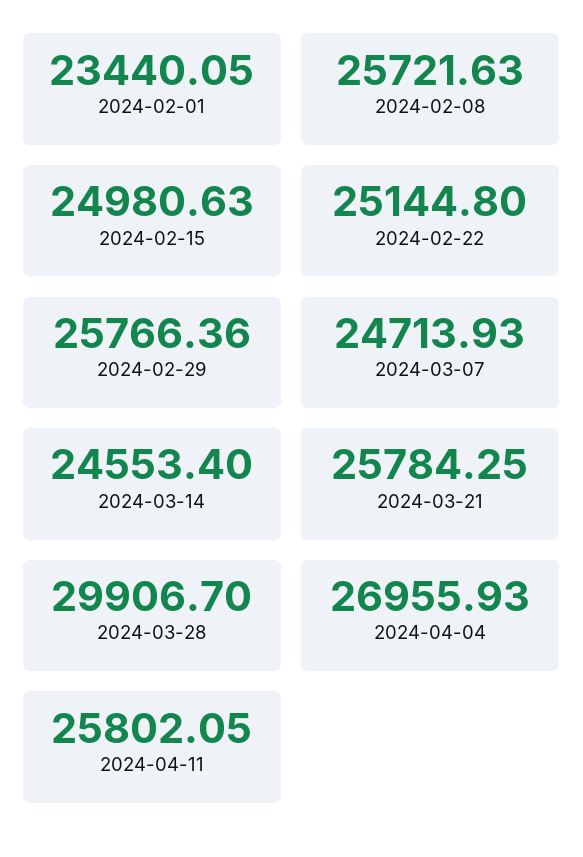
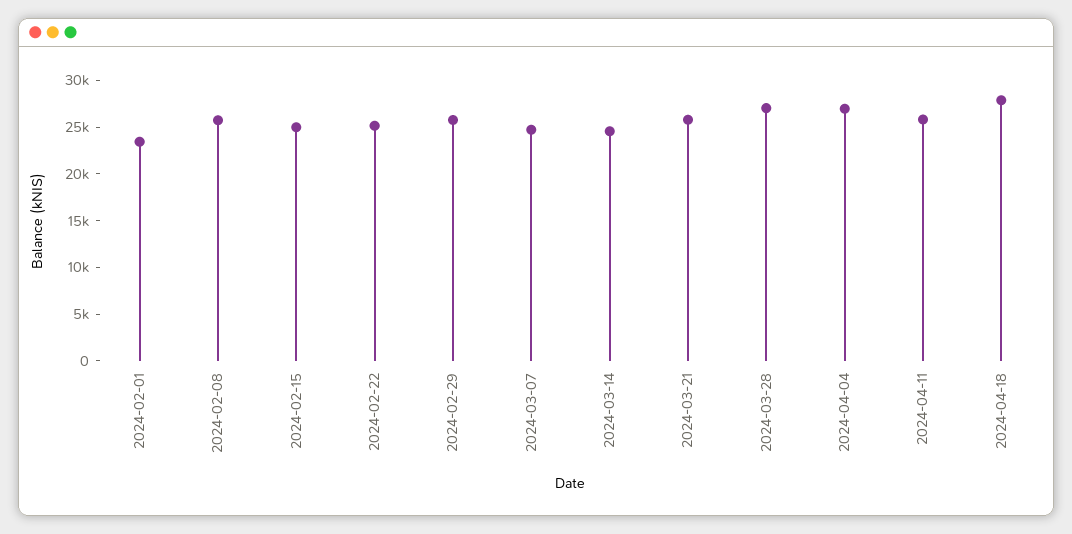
2024-03-28: 29906.7 -> 27000
2024-04-18: none -> 28000

